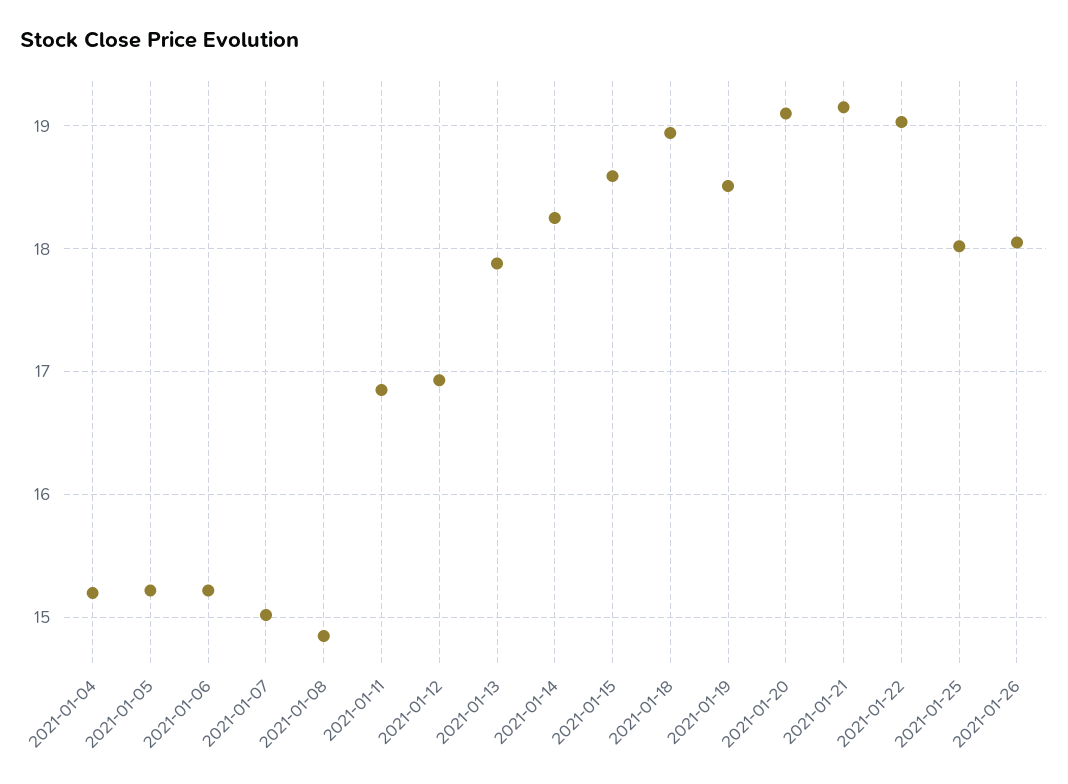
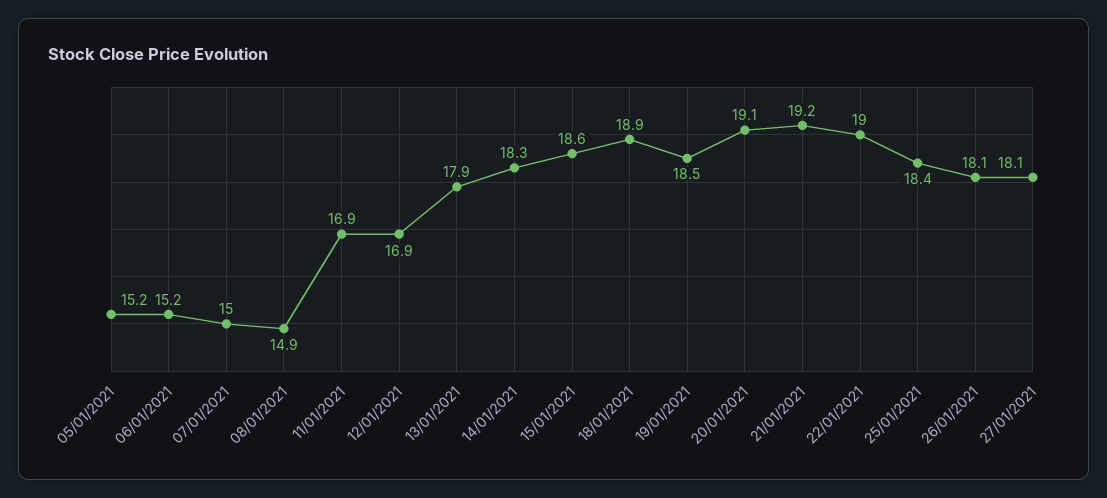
2021-01-04: 15.2 -> none
2021-01-25: 18 -> 18.4
27/01/2021: none -> 18.1

